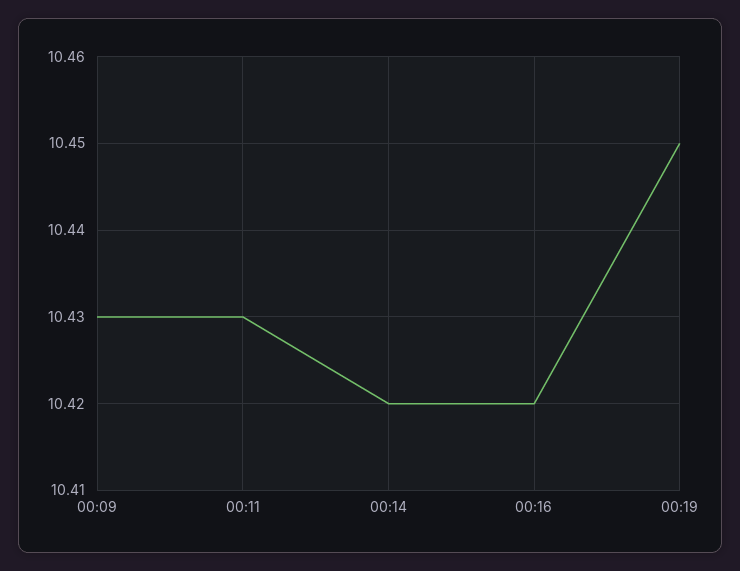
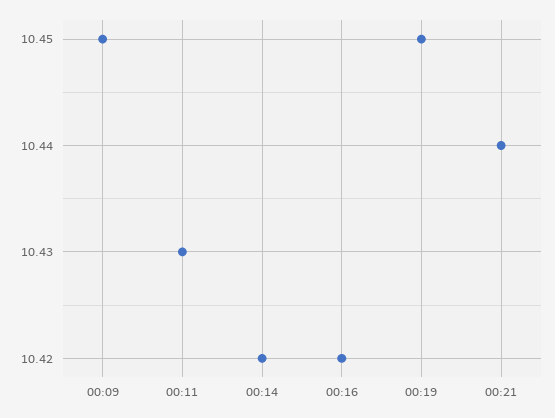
00:09: 10.43 -> 10.45
00:21: none -> 10.44

